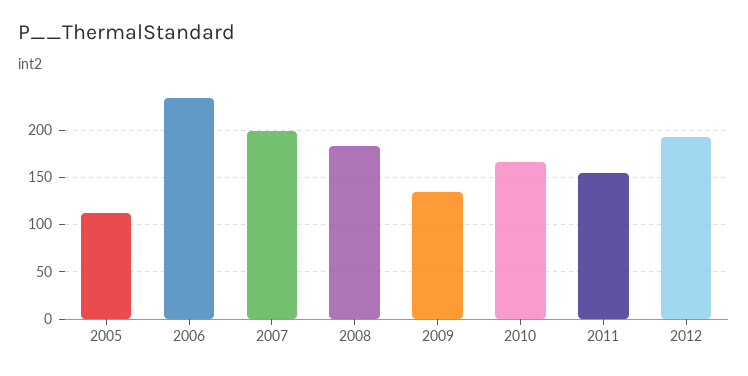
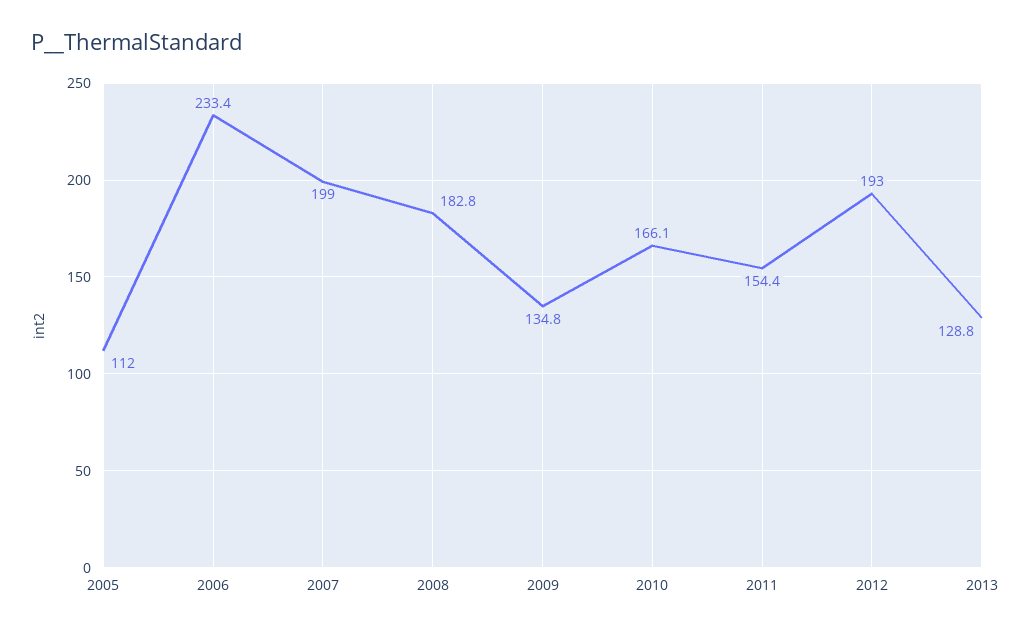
2013: none -> 128.8

